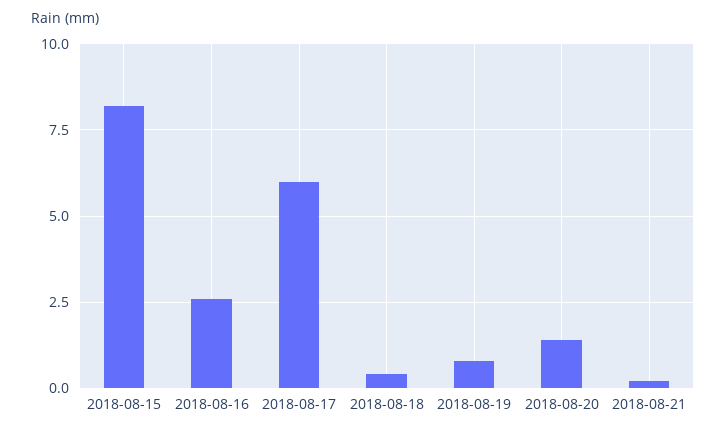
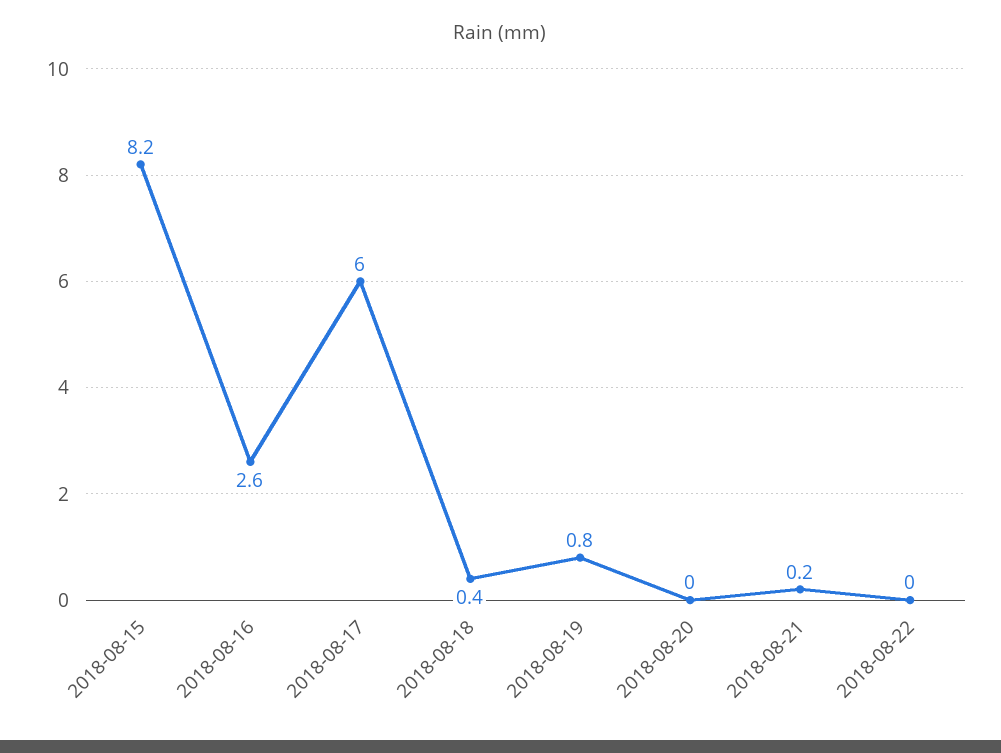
2018-08-20: 1.5 -> 0
2018-08-22: none -> 0

